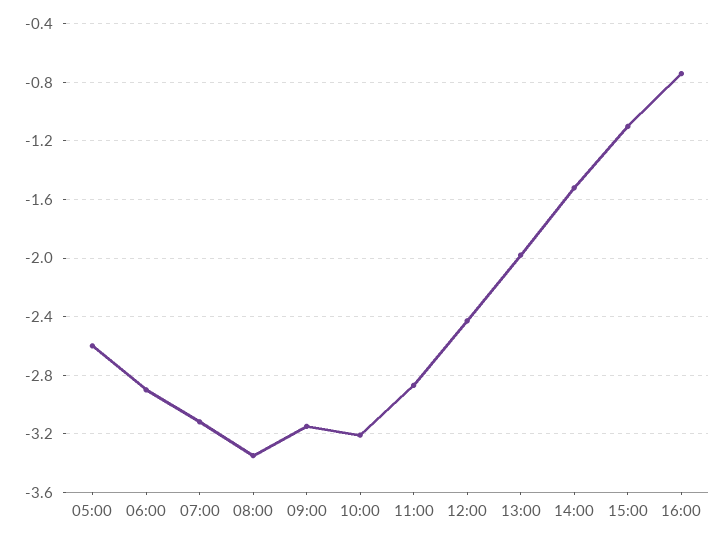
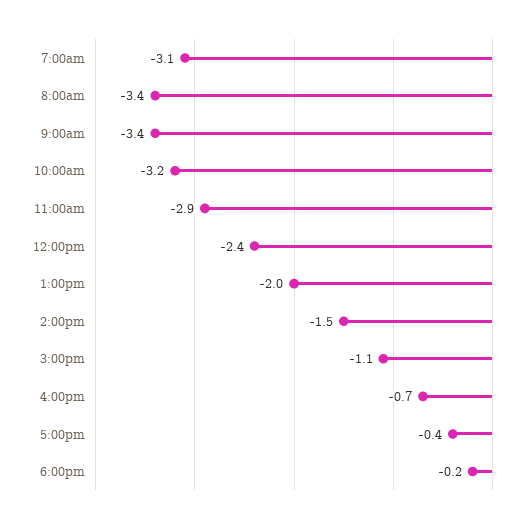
05:00: -2.6 -> none
06:00: -2.9 -> none
09:00: -3.15 -> -3.4
5:00pm: none -> -0.4
6:00pm: none -> -0.2

